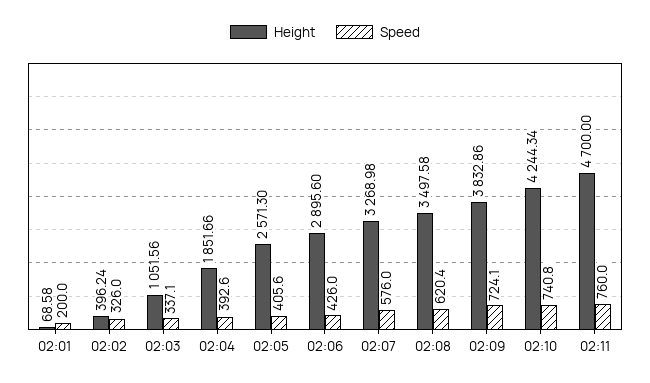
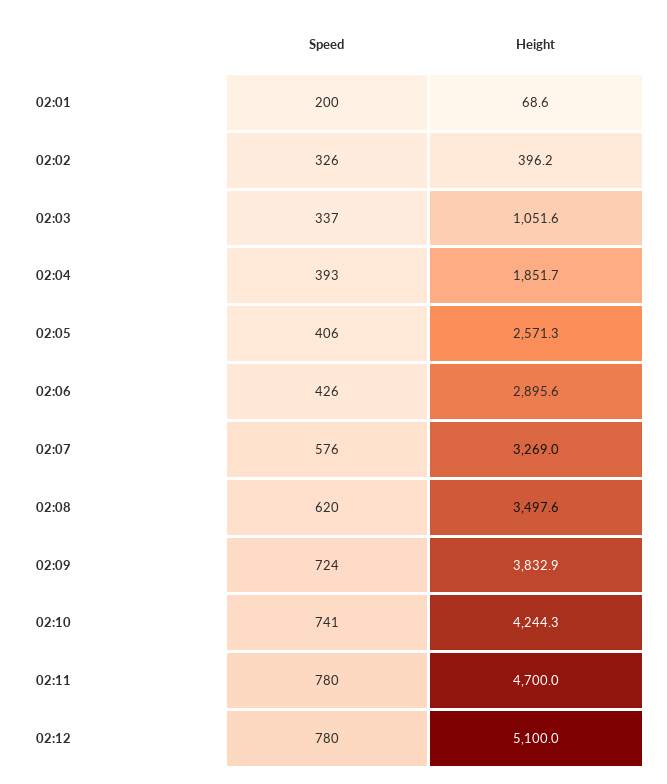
Speed, 02:11: 760 -> 780
Speed, 02:12: none -> 780
Height, 02:12: none -> 5100

